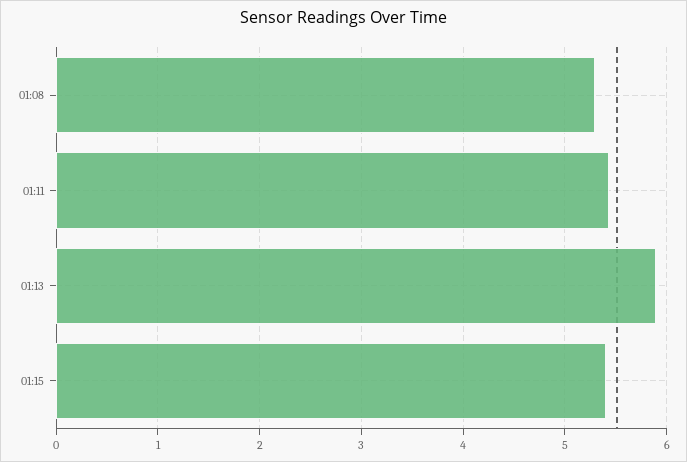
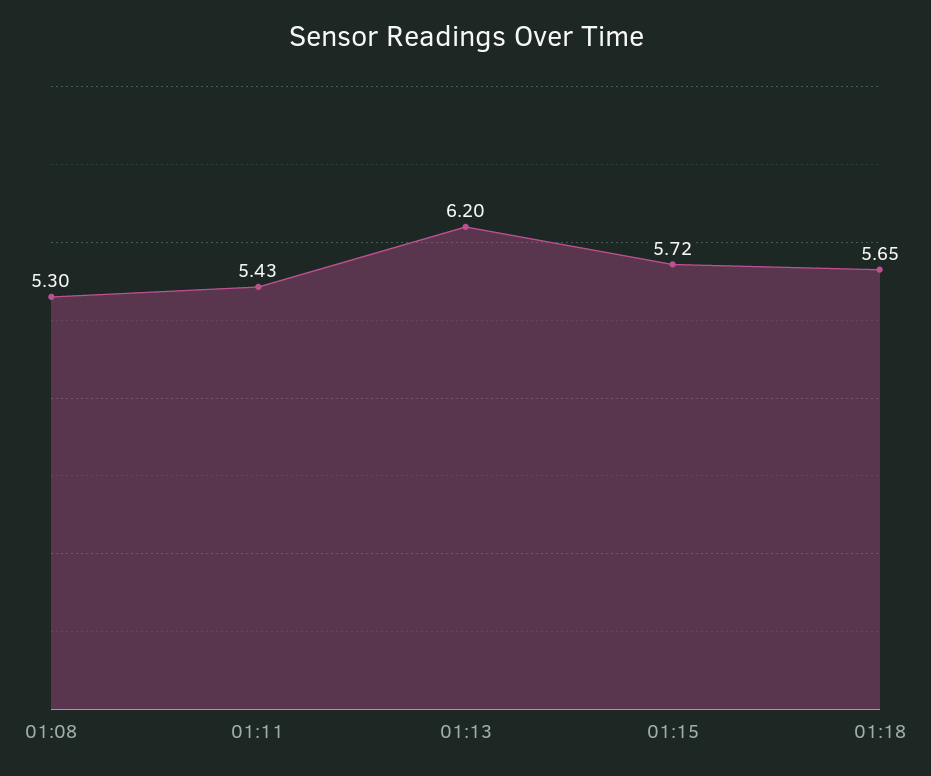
01:13: 5.9 -> 6.2
01:15: 5.4 -> 5.72
01:18: none -> 5.65

